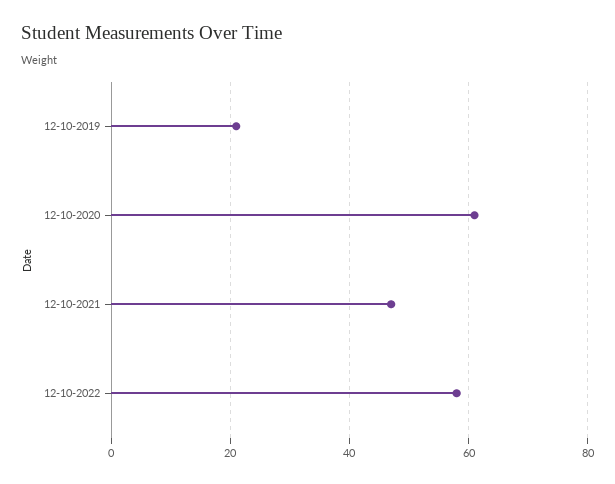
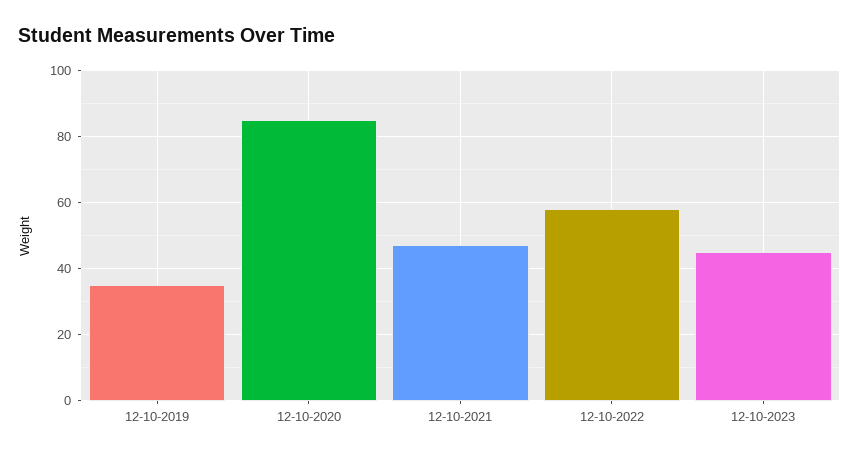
12-10-2019: 20 -> 35
12-10-2020: 60 -> 85
12-10-2023: none -> 45

